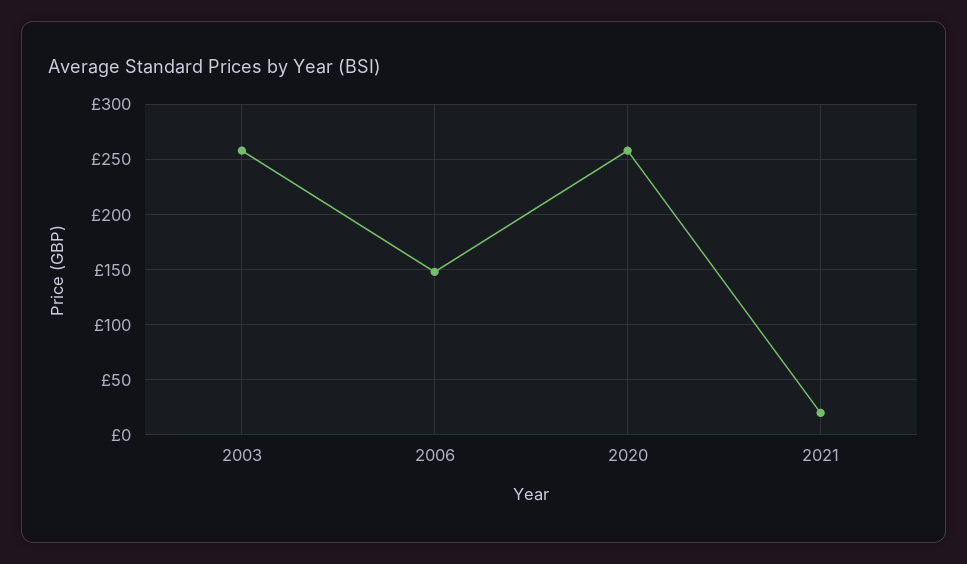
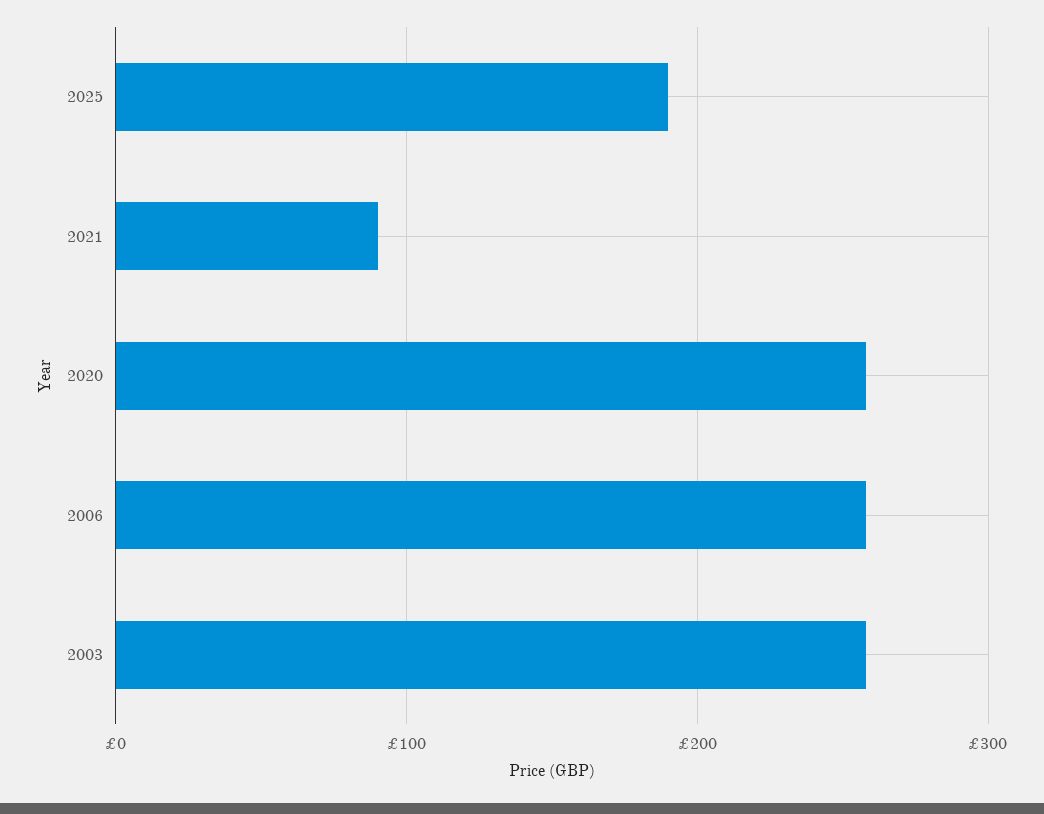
2006: 150 -> 260
2021: 20 -> 90
2025: none -> 190

